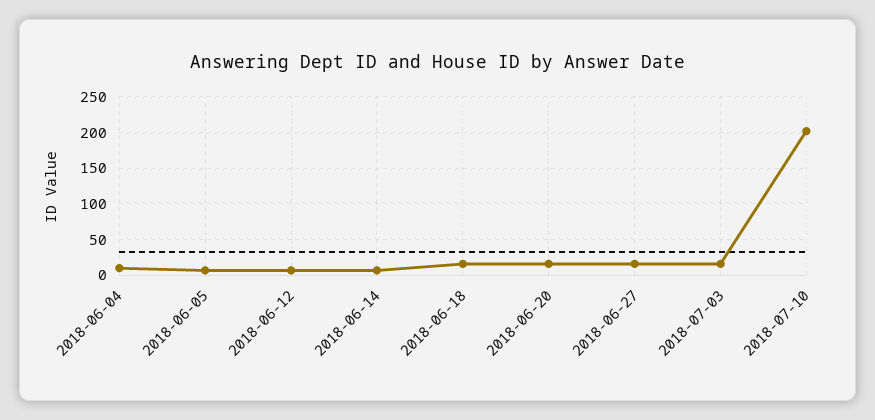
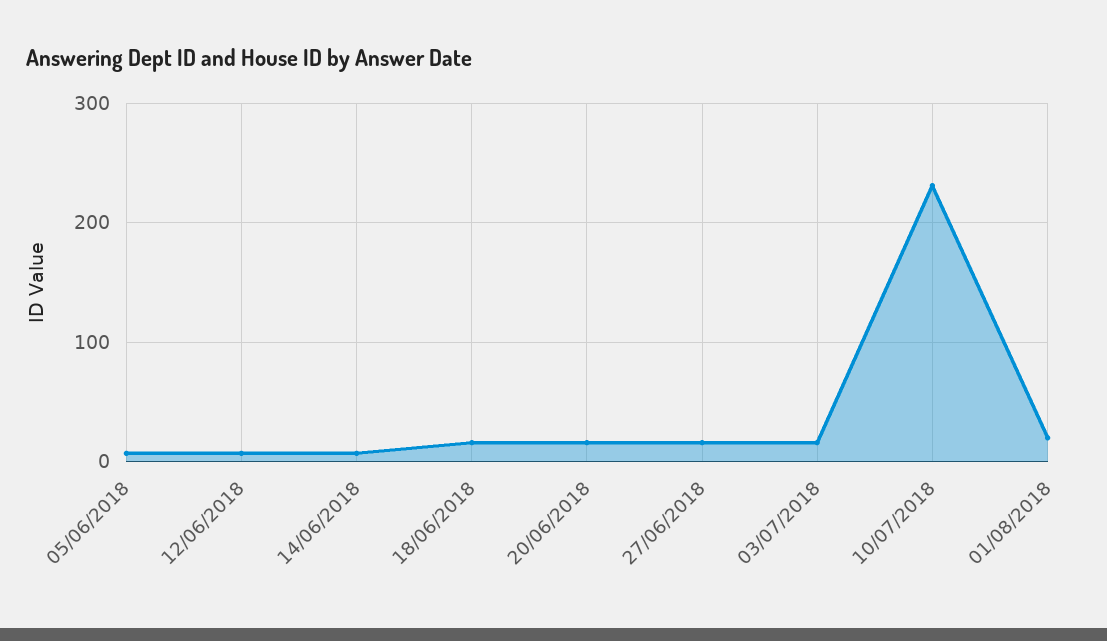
2018-06-04: 10 -> none
2018-07-10: 200 -> 230
01/08/2018: none -> 20

